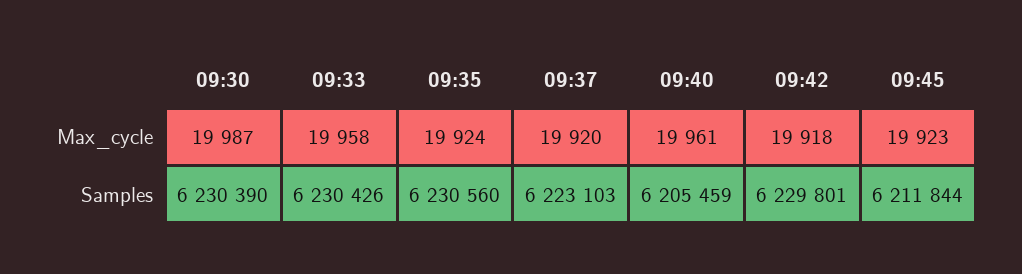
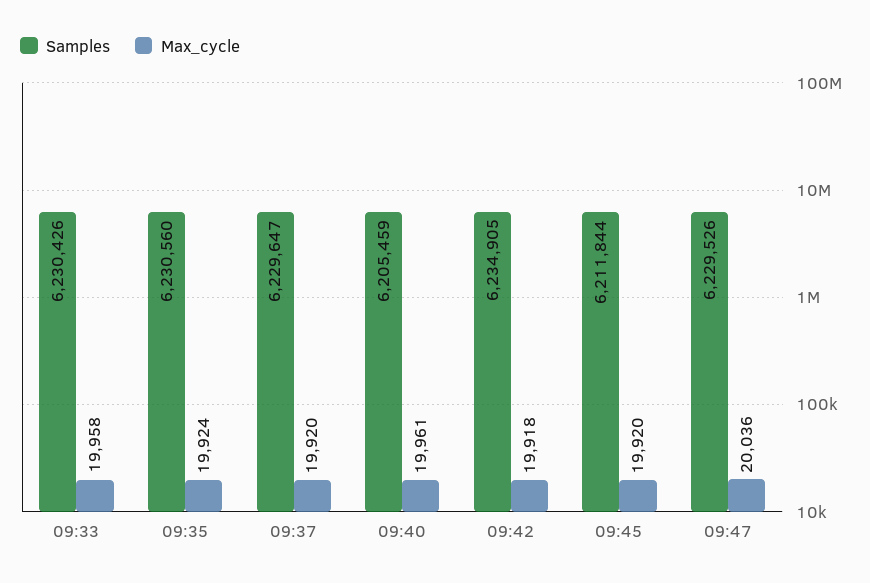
Max_cycle, 09:30: 19987 -> none
Max_cycle, 09:45: 19923 -> 19920
Samples, 09:30: 6230390 -> none
Samples, 09:37: 6223103 -> 6229647
Samples, 09:42: 6229801 -> 6234905
Samples, 09:47: none -> 6229526
Max_cycle, 09:47: none -> 20036

